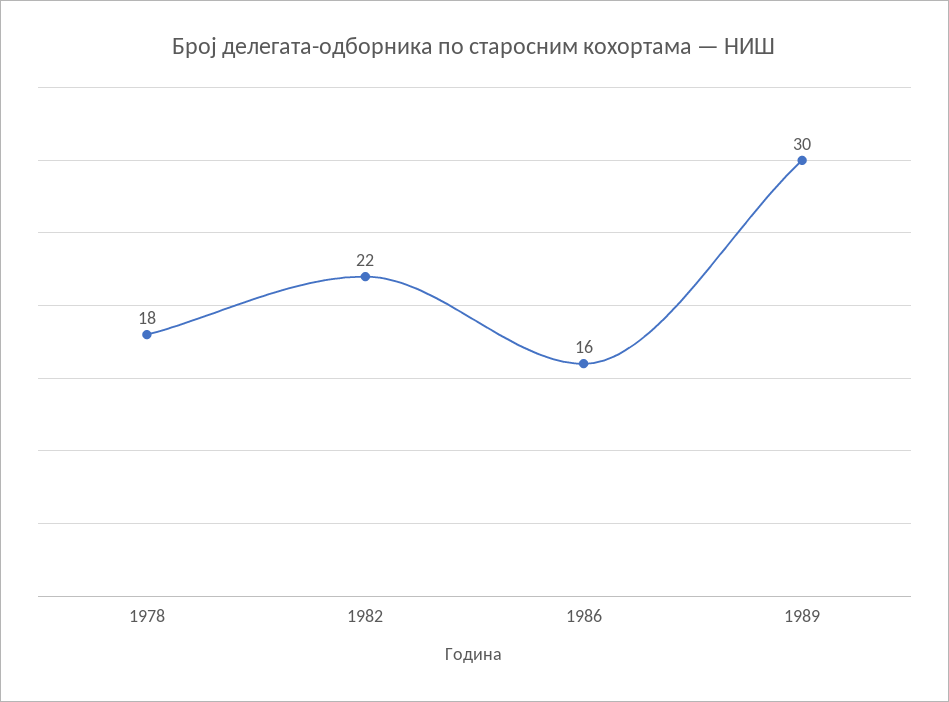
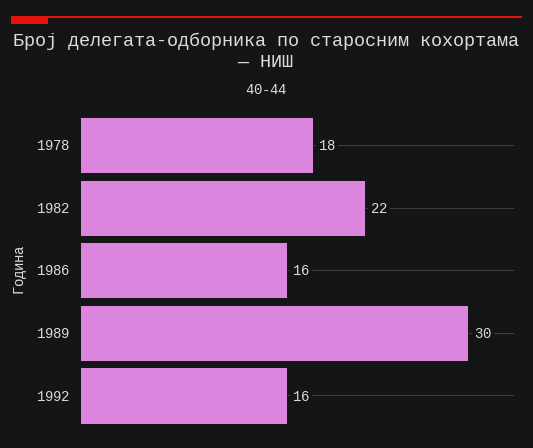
1992: none -> 16

